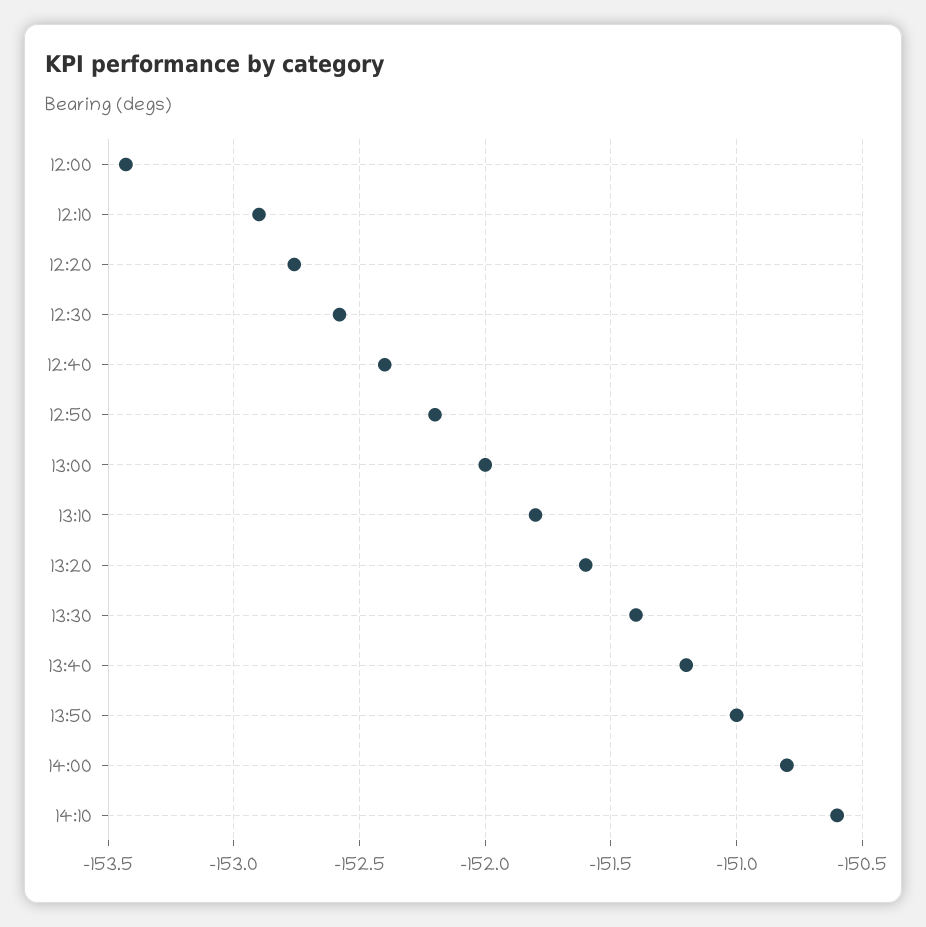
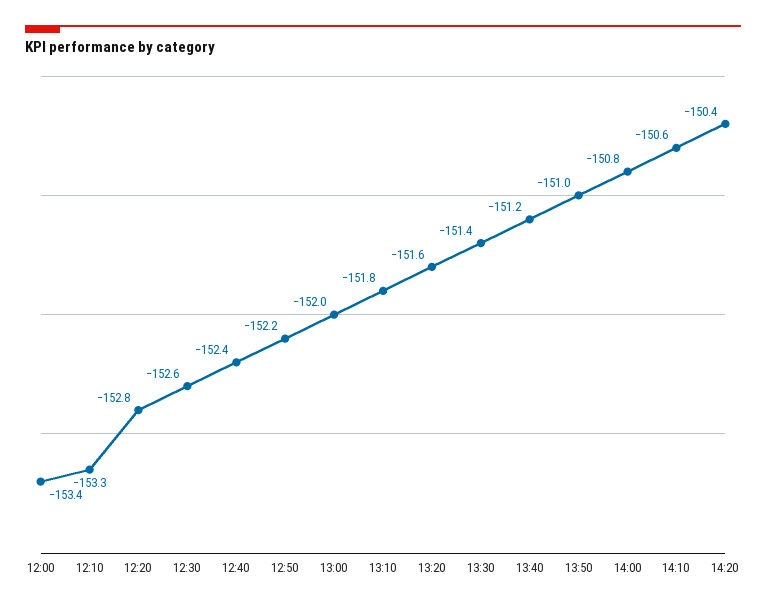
12:10: -152.9 -> -153.3
14:20: none -> -150.4

